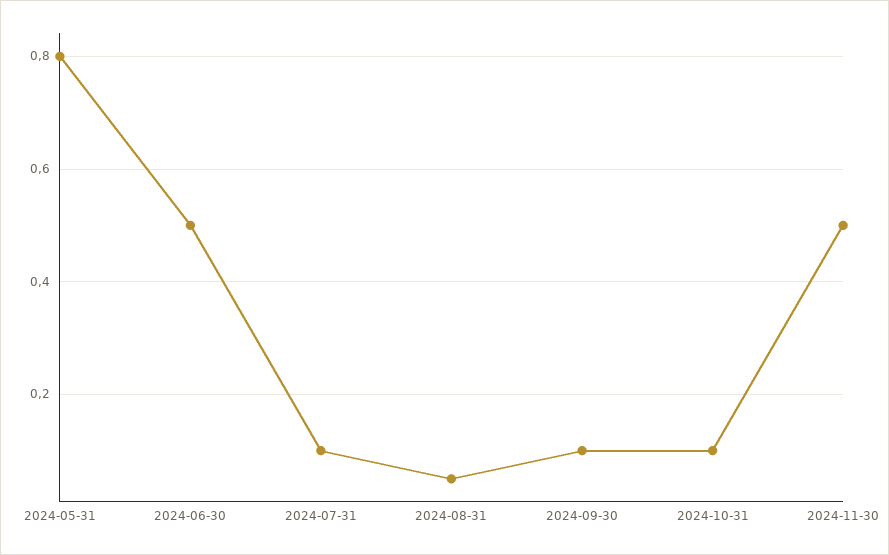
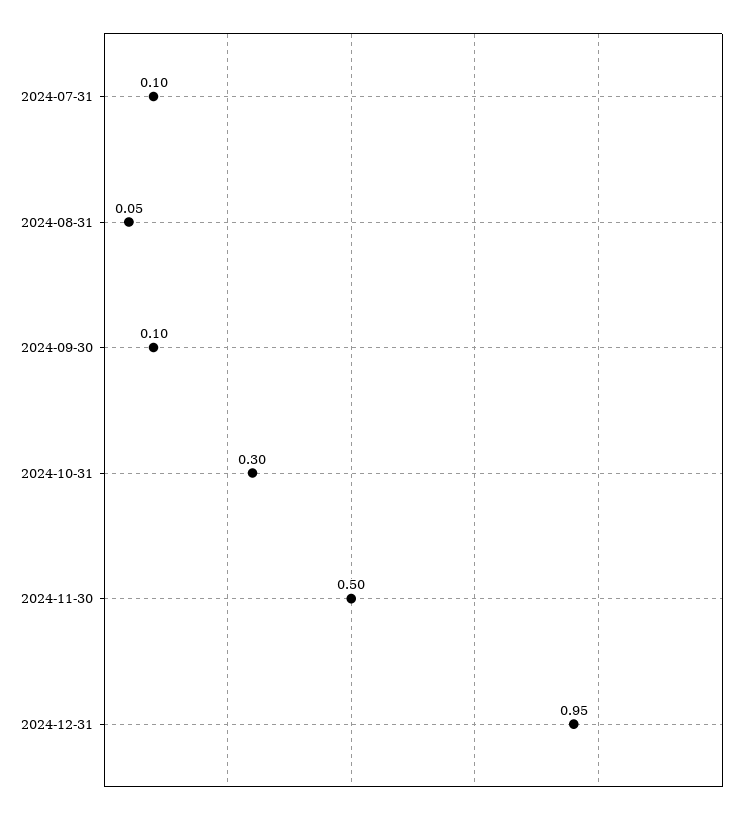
2024-05-31: 0.8 -> none
2024-06-30: 0.5 -> none
2024-10-31: 0.1 -> 0.3
2024-12-31: none -> 0.95

